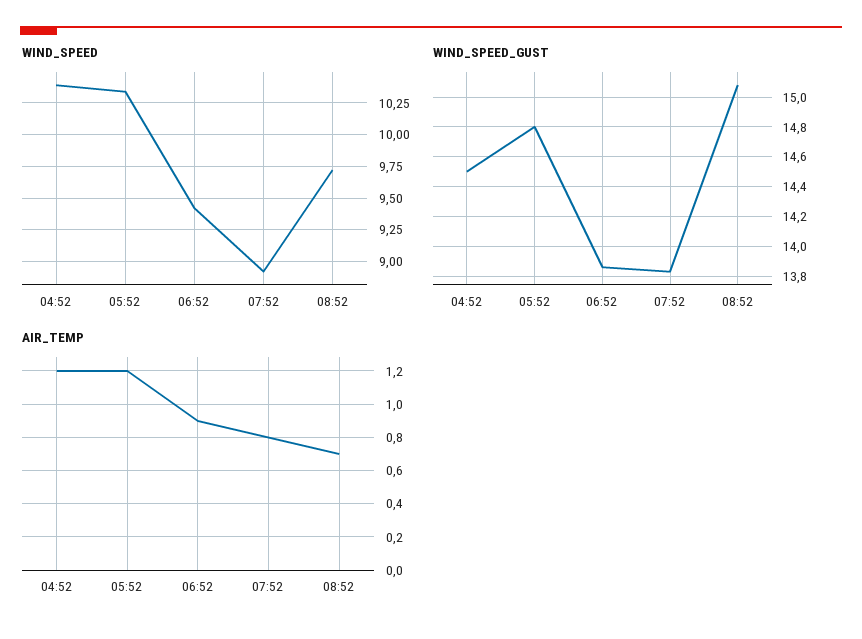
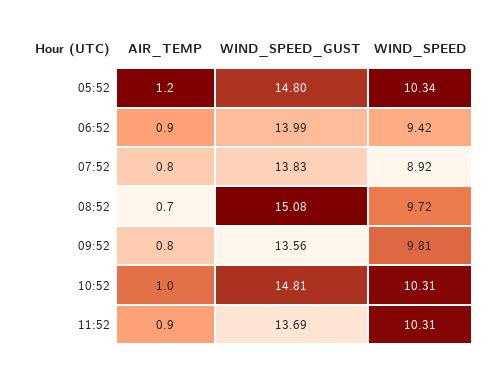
WIND_SPEED, 04:52: 10.4 -> none
WIND_SPEED_GUST, 04:52: 14.5 -> none
WIND_SPEED_GUST, 06:52: 13.85 -> 13.99
AIR_TEMP, 04:52: 1.2 -> none
AIR_TEMP, 09:52: none -> 0.8
WIND_SPEED_GUST, 09:52: none -> 13.56
WIND_SPEED, 09:52: none -> 9.81
AIR_TEMP, 10:52: none -> 1
WIND_SPEED_GUST, 10:52: none -> 14.81
WIND_SPEED, 10:52: none -> 10.31
AIR_TEMP, 11:52: none -> 0.9
WIND_SPEED_GUST, 11:52: none -> 13.69
WIND_SPEED, 11:52: none -> 10.31

